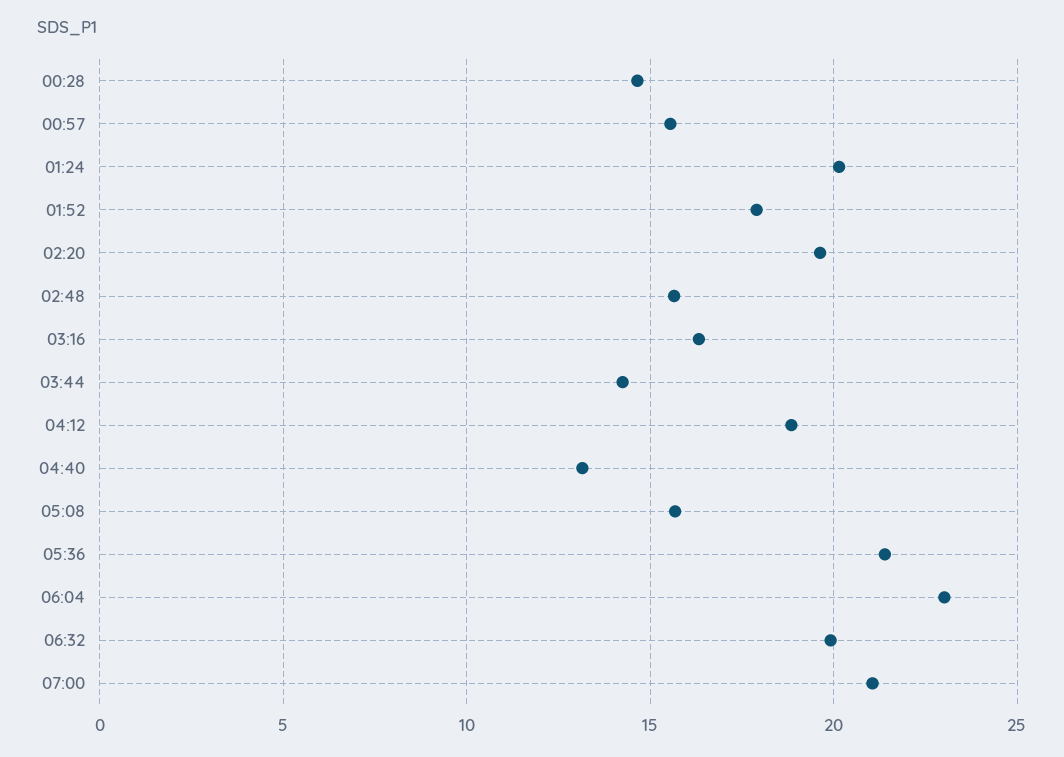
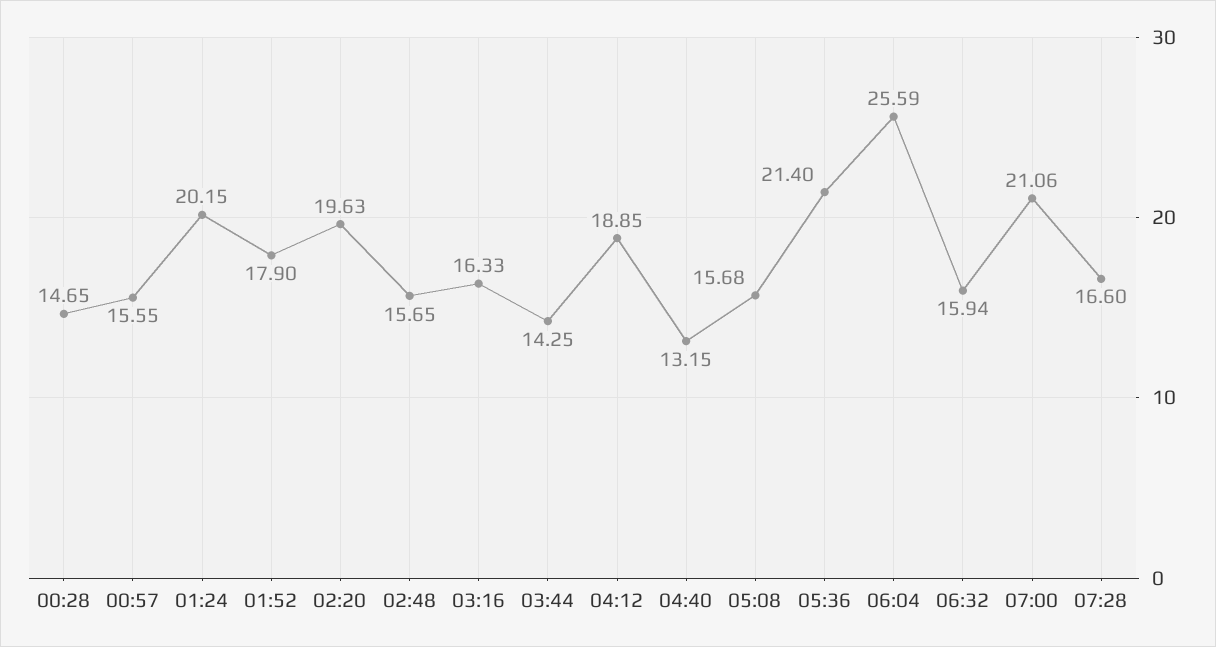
06:04: 23 -> 25.59
06:32: 20 -> 15.94
07:28: none -> 16.6

